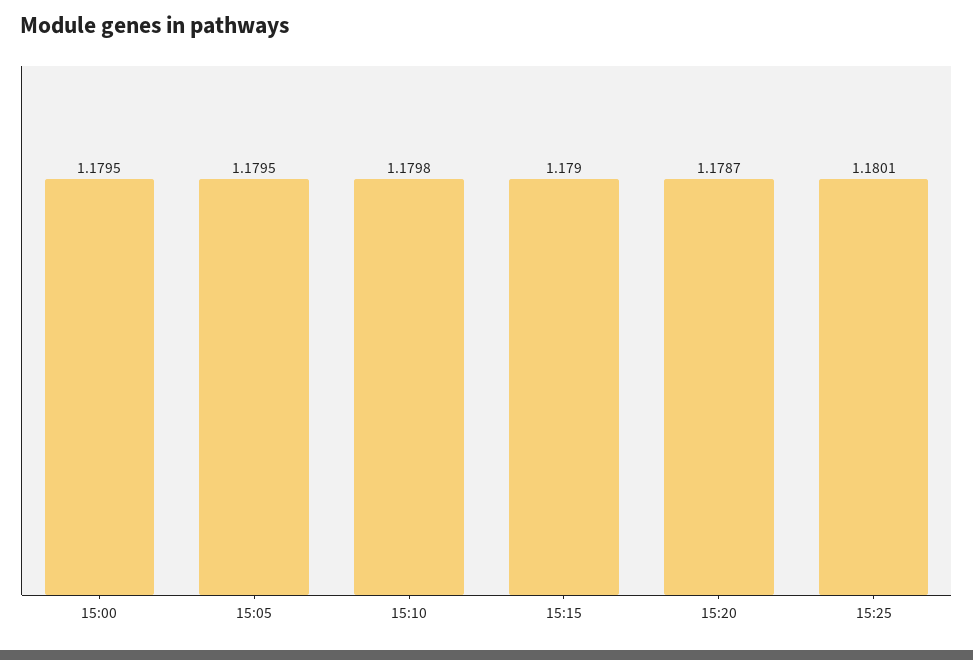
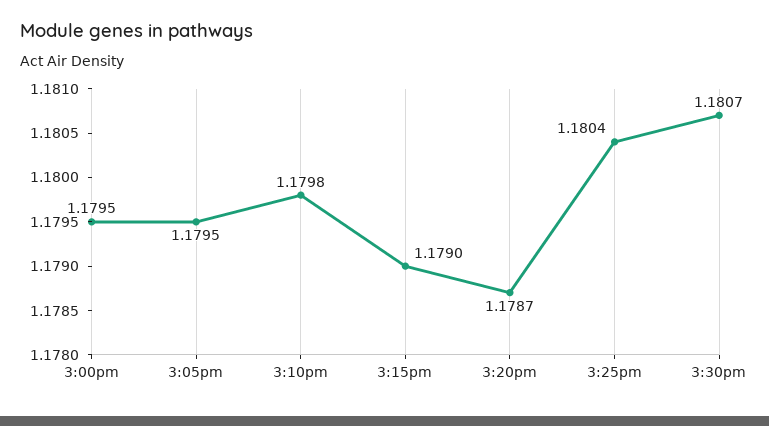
15:25: 1.1801 -> 1.1804
3:30pm: none -> 1.1807

